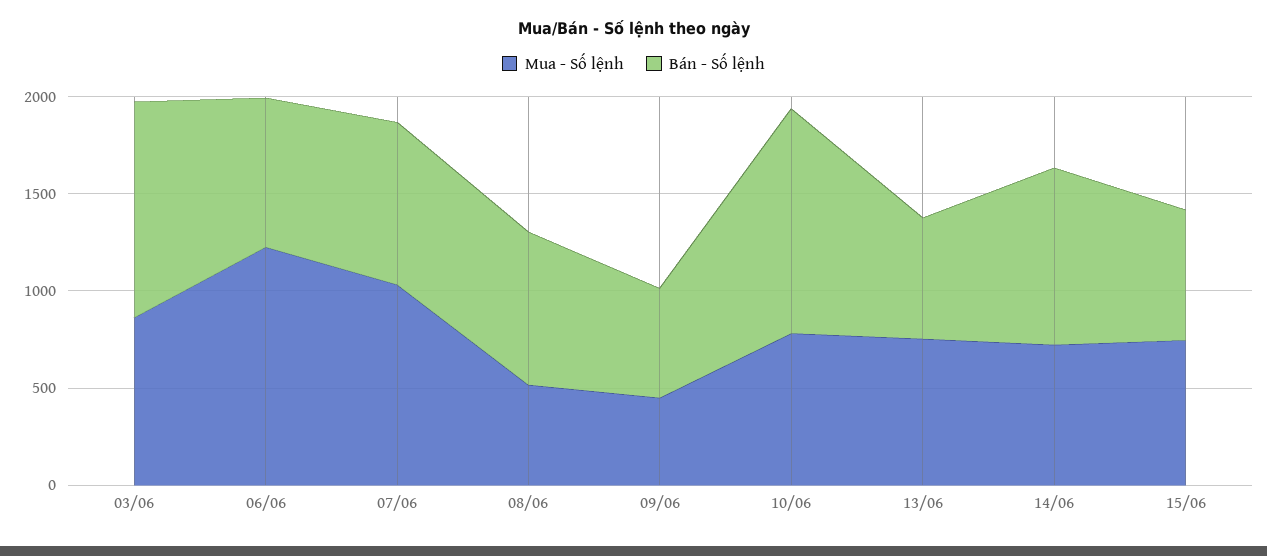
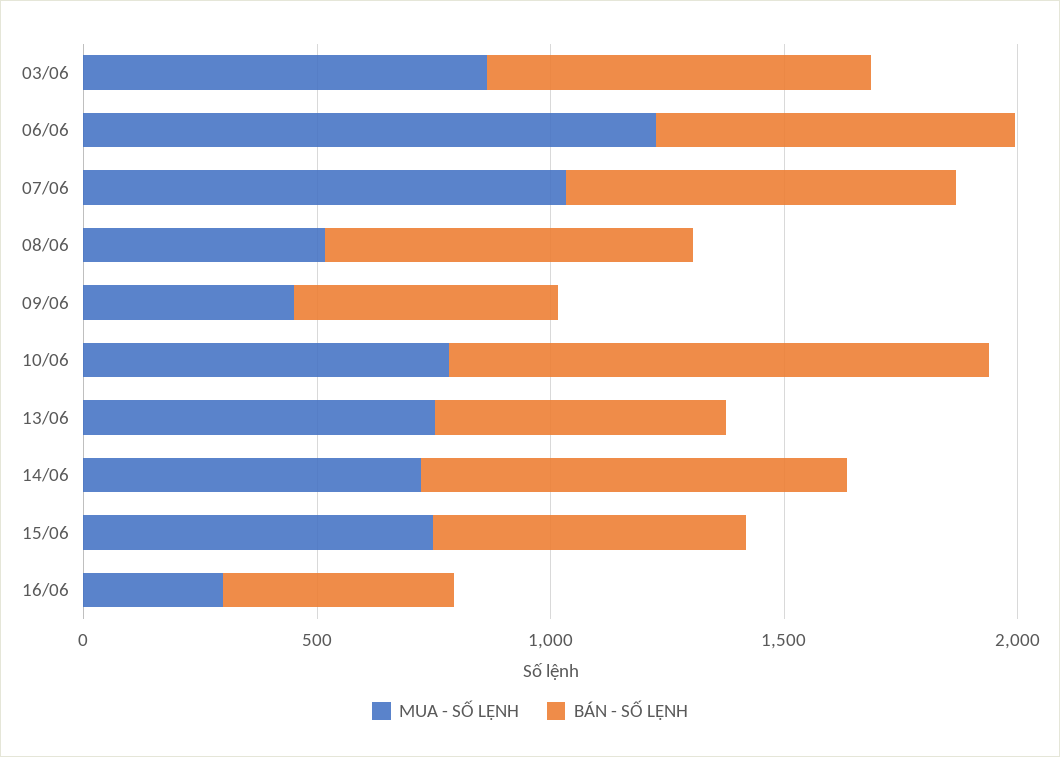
Bán - Số lệnh, 03/06: 1100 -> 800
Mua - Số lệnh, 16/06: none -> 300
Bán - Số lệnh, 16/06: none -> 500

